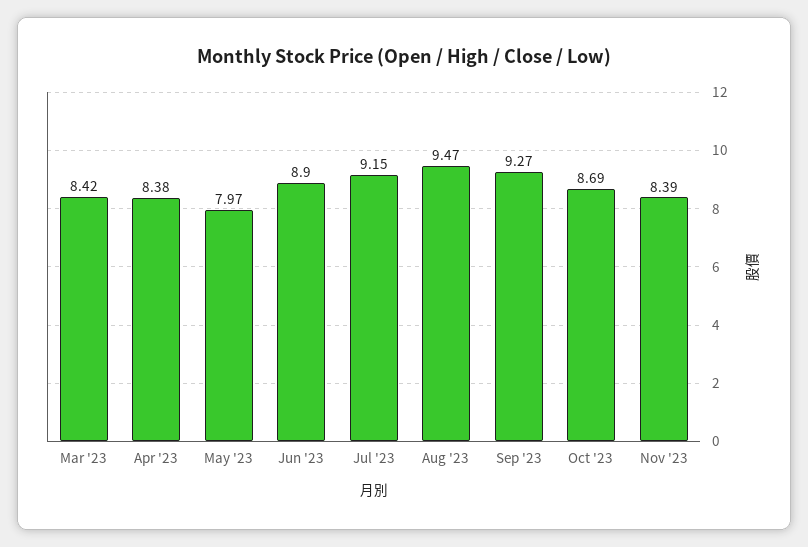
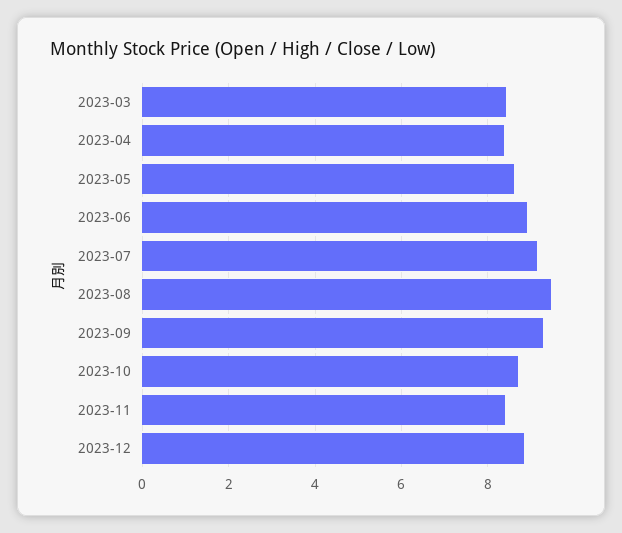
May '23: 7.97 -> 8.6
2023-12: none -> 8.8

